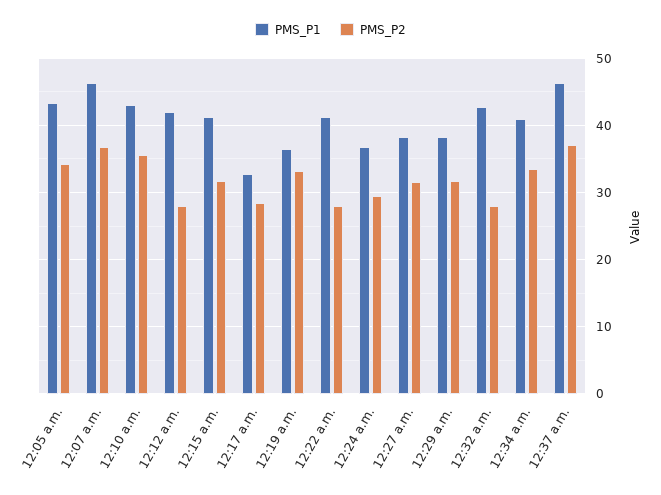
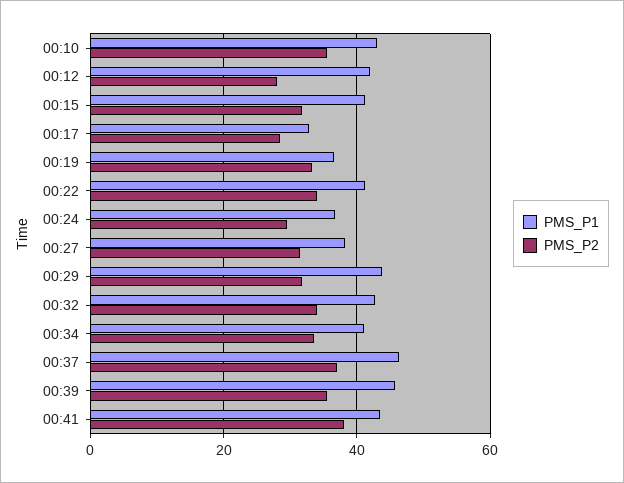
PMS_P1, 12:05 a.m.: 43 -> none
PMS_P2, 12:05 a.m.: 34 -> none
PMS_P1, 12:07 a.m.: 46 -> none
PMS_P2, 12:07 a.m.: 37 -> none
PMS_P2, 12:22 a.m.: 28 -> 34
PMS_P1, 12:29 a.m.: 38 -> 44
PMS_P2, 12:32 a.m.: 28 -> 34
PMS_P1, 00:39: none -> 46
PMS_P2, 00:39: none -> 36
PMS_P1, 00:41: none -> 44
PMS_P2, 00:41: none -> 38

